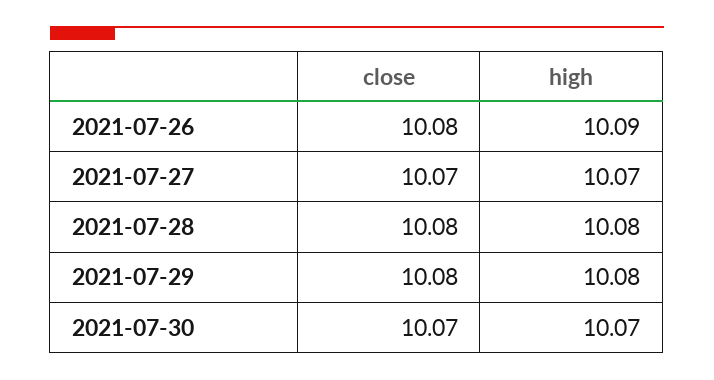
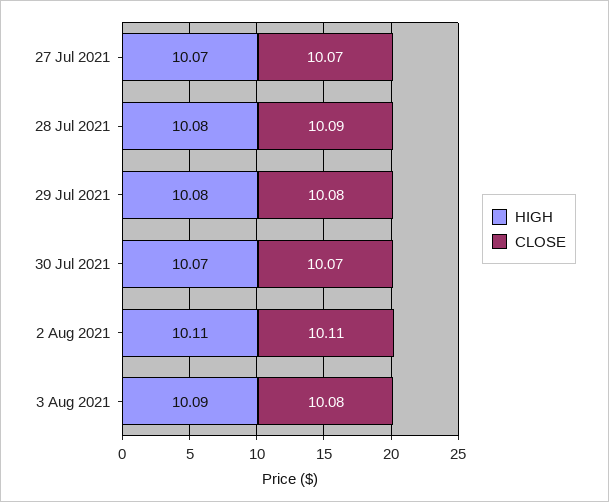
close, 2021-07-26: 10.08 -> none
high, 2021-07-26: 10.09 -> none
close, 2021-07-28: 10.08 -> 10.09
high, 2 Aug 2021: none -> 10.11
close, 2 Aug 2021: none -> 10.11
high, 3 Aug 2021: none -> 10.09
close, 3 Aug 2021: none -> 10.08

